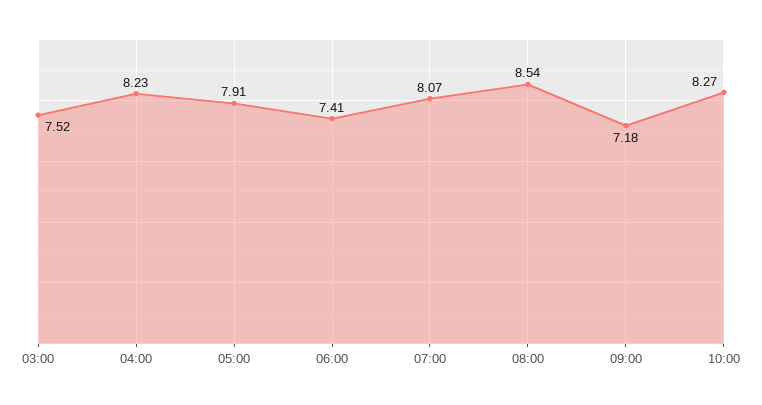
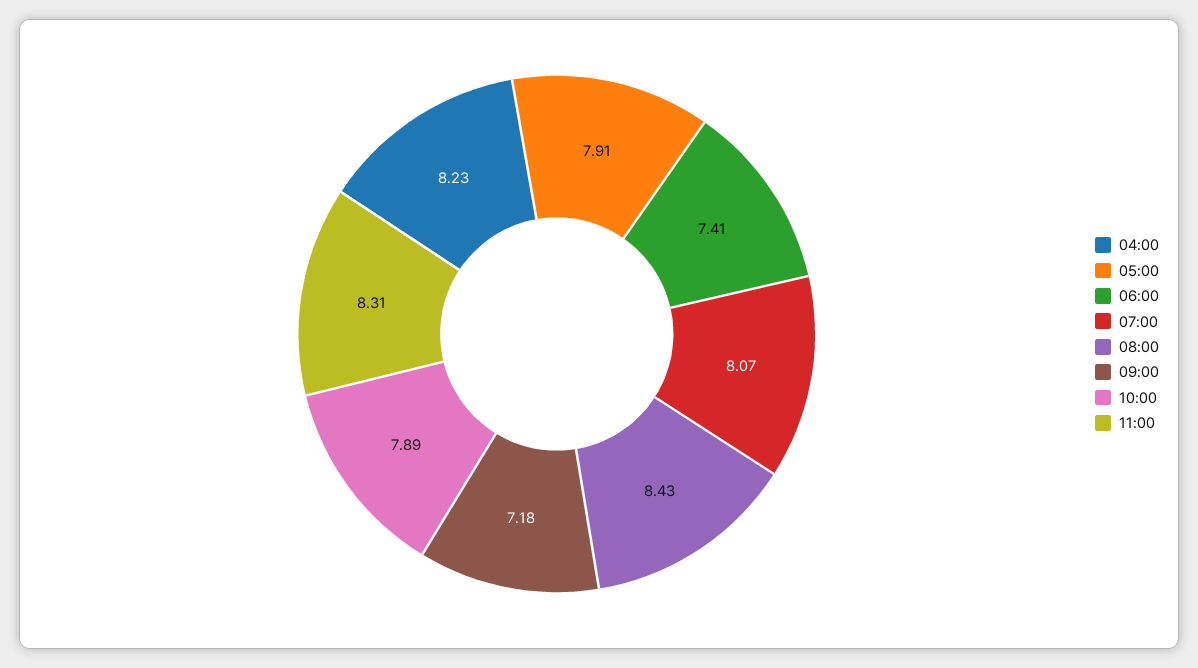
03:00: 7.52 -> none
08:00: 8.54 -> 8.43
10:00: 8.27 -> 7.89
11:00: none -> 8.31

